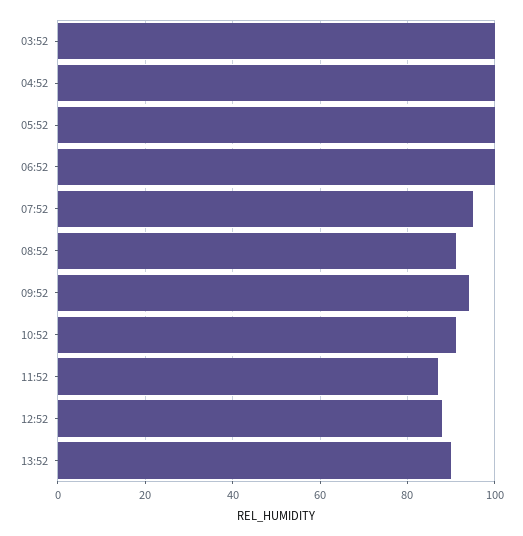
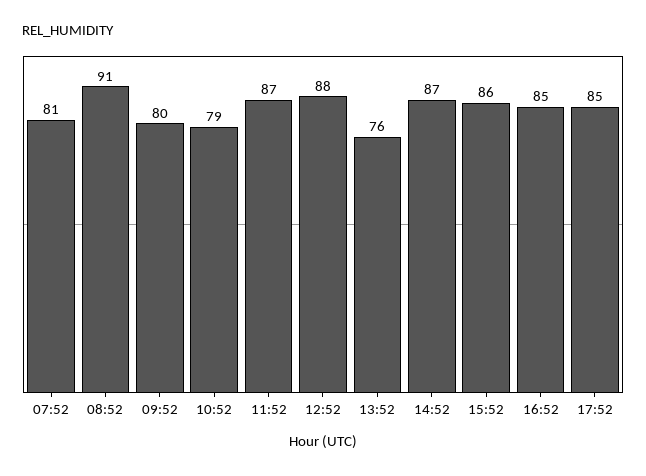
03:52: 100 -> none
04:52: 100 -> none
05:52: 100 -> none
06:52: 100 -> none
07:52: 95 -> 81
09:52: 95 -> 80
10:52: 90 -> 79
13:52: 90 -> 76
14:52: none -> 87
15:52: none -> 86
16:52: none -> 85
17:52: none -> 85

